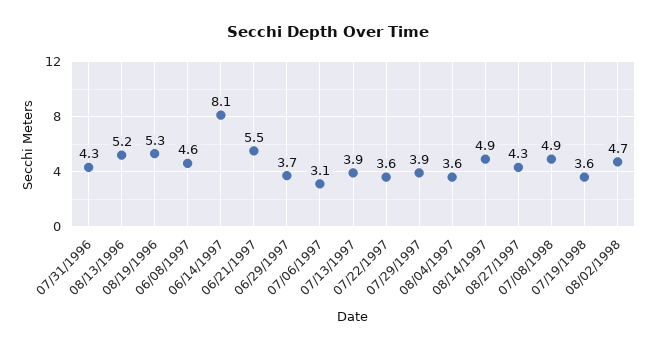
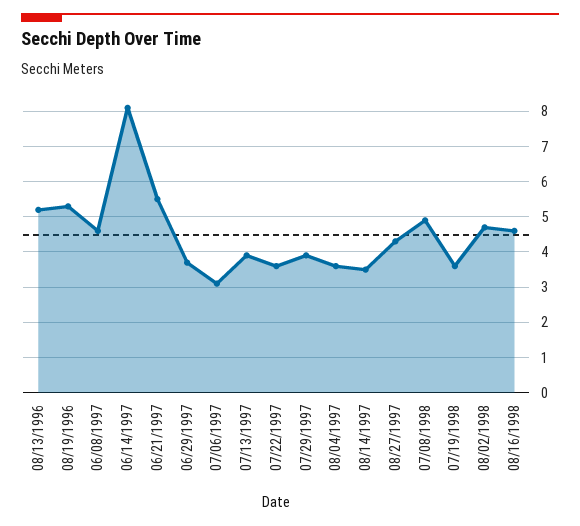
07/31/1996: 4.3 -> none
08/14/1997: 4.9 -> 3.5
08/16/1998: none -> 4.5

